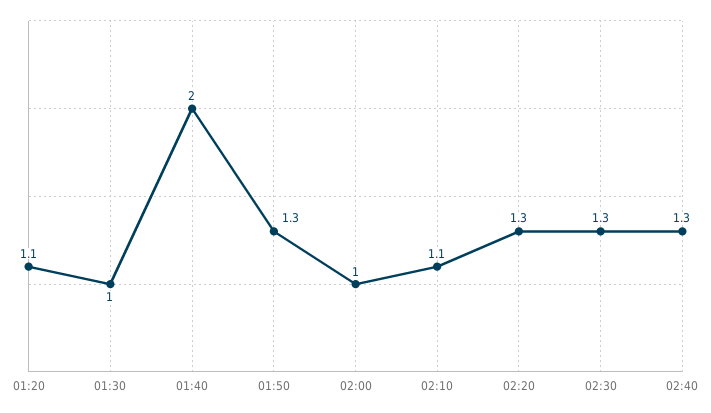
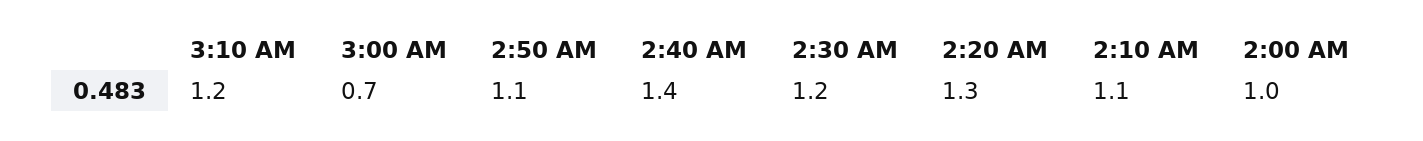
01:20: 1.1 -> none
01:30: 1 -> none
01:40: 2 -> none
01:50: 1.3 -> none
02:30: 1.3 -> 1.2
02:40: 1.3 -> 1.4
3:10 AM: none -> 1.2
3:00 AM: none -> 0.7
2:50 AM: none -> 1.1

